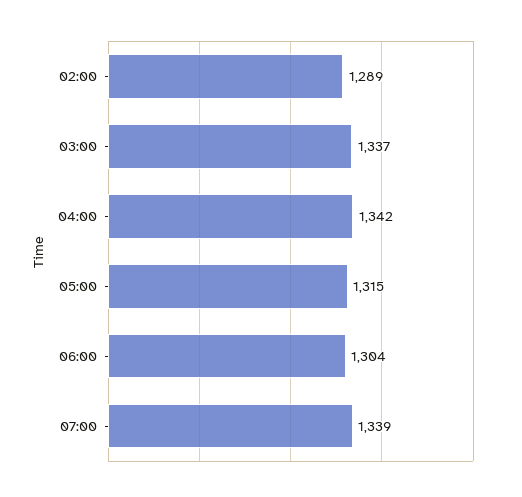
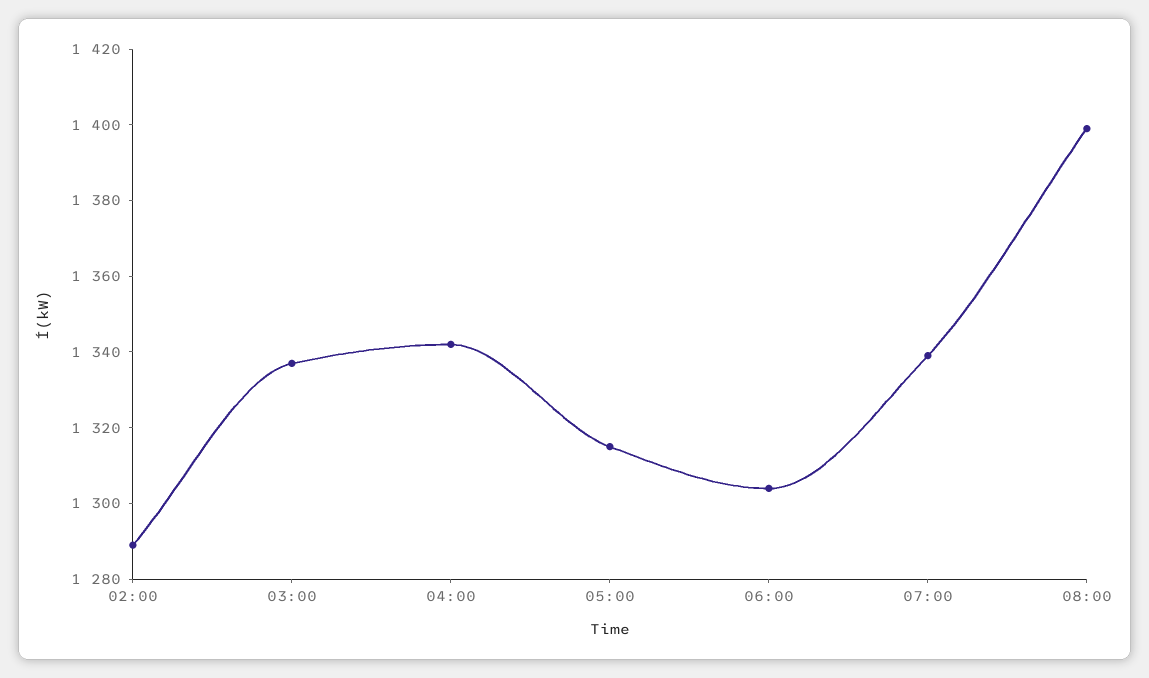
08:00: none -> 1400

